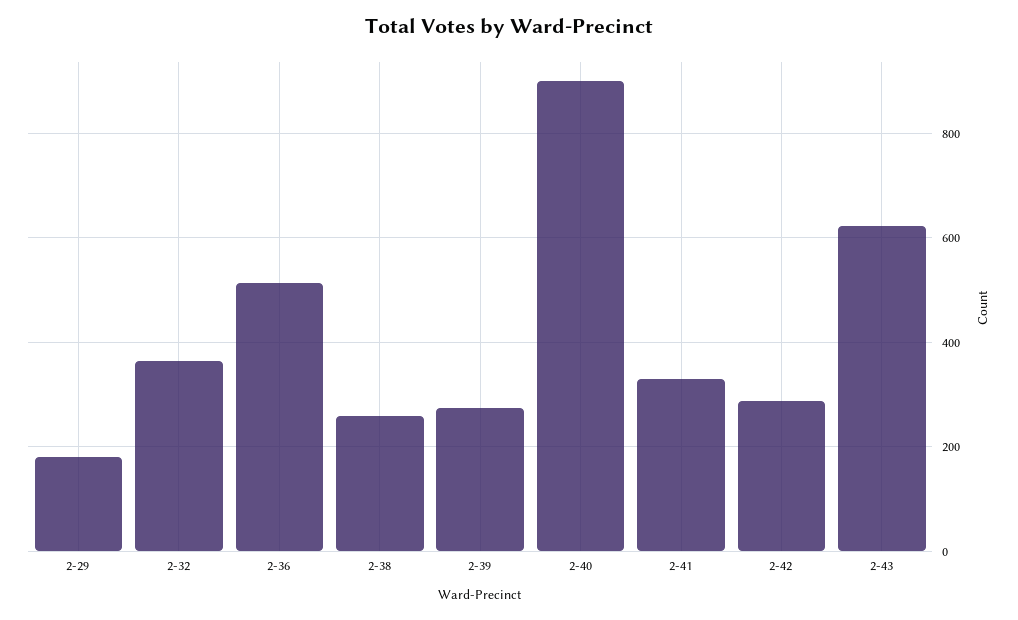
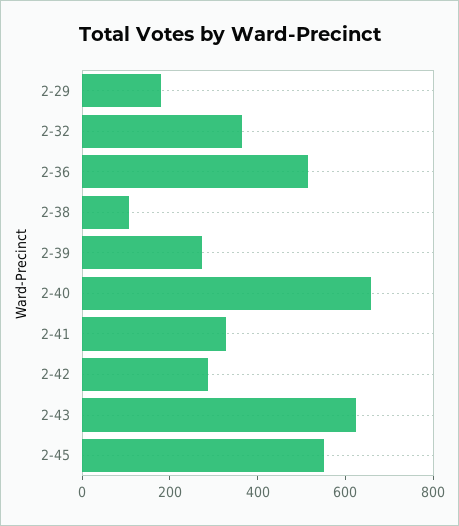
2-38: 260 -> 100
2-40: 900 -> 650
2-45: none -> 550

